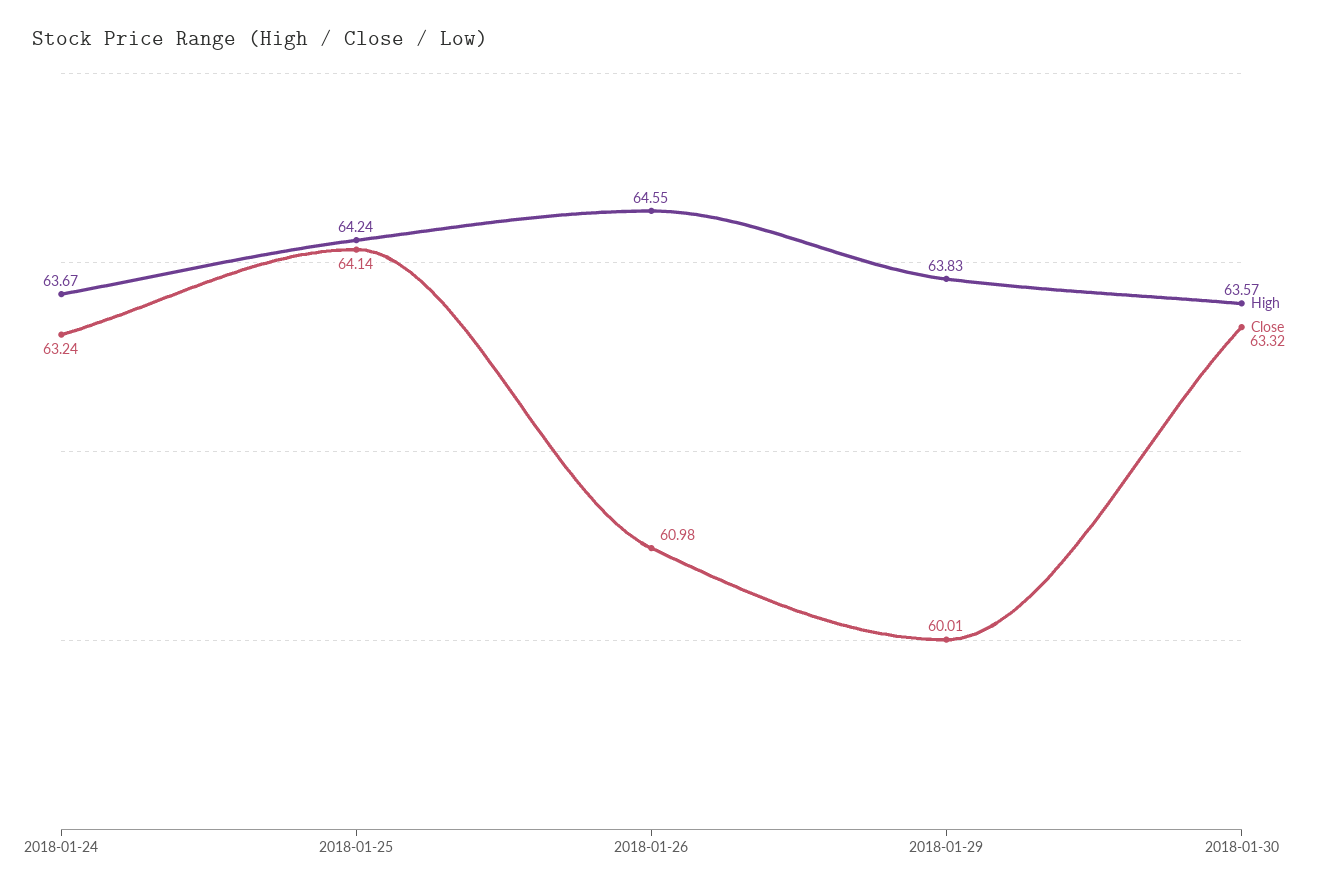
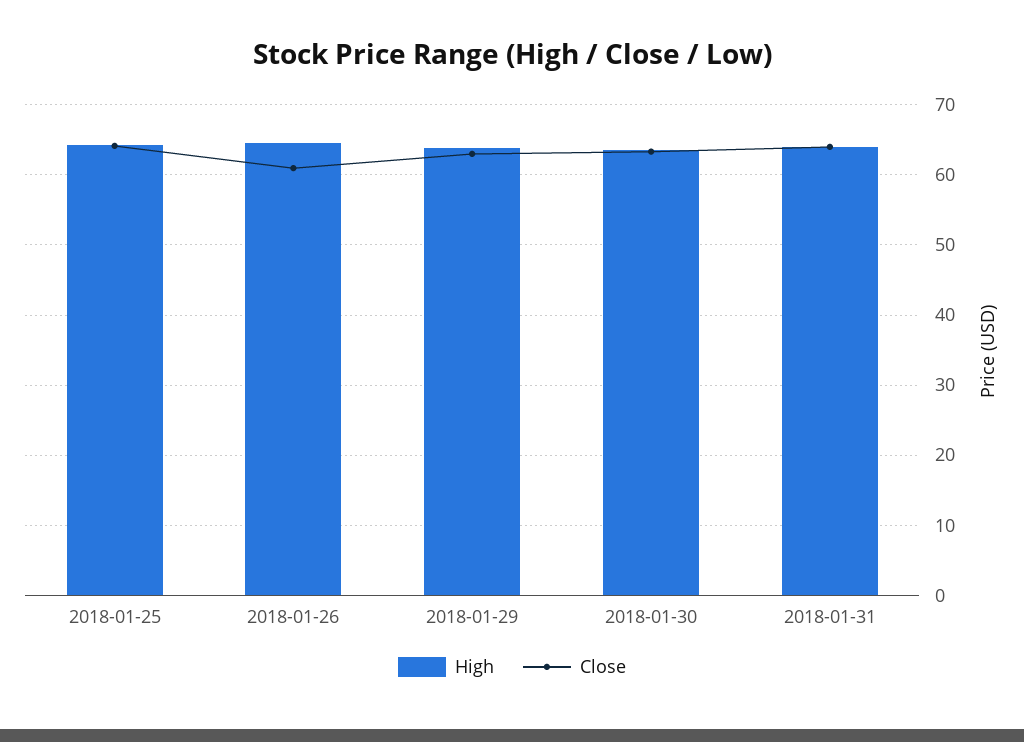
High, 2018-01-24: 63.67 -> none
Close, 2018-01-24: 63.24 -> none
Close, 2018-01-29: 60.01 -> 63
High, 2018-01-31: none -> 64
Close, 2018-01-31: none -> 64

